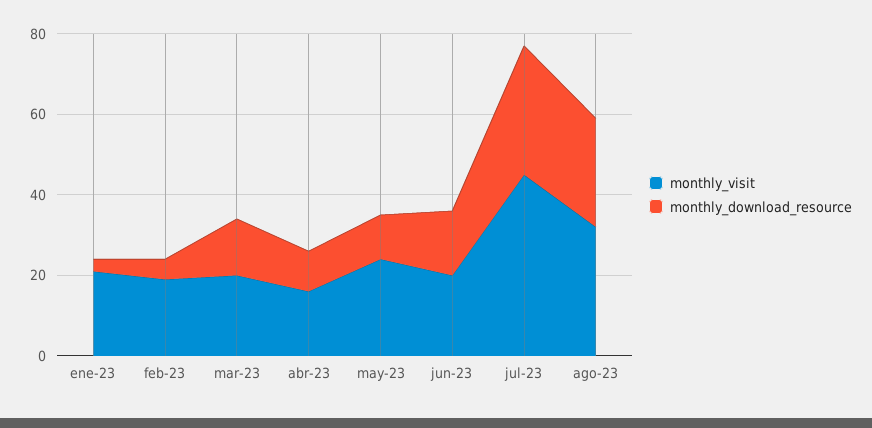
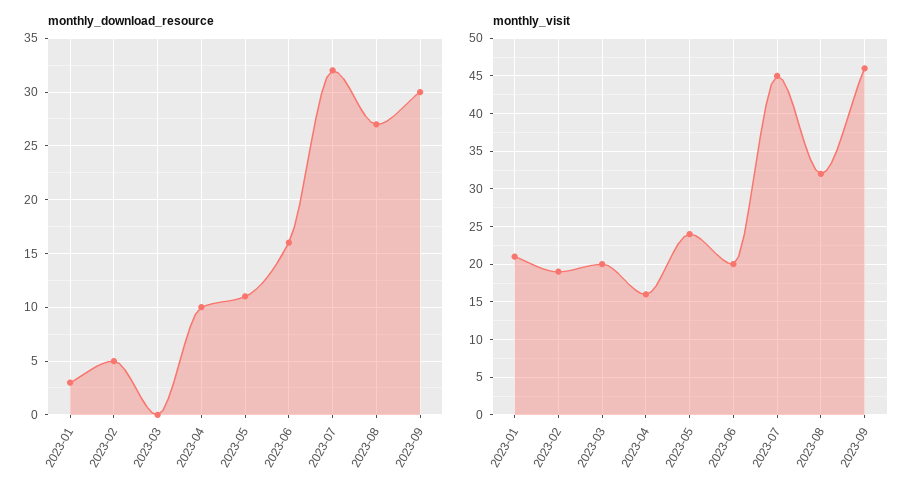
monthly_download_resource, mar-23: 15 -> 0
monthly_download_resource, 2023-09: none -> 30
monthly_visit, 2023-09: none -> 46

